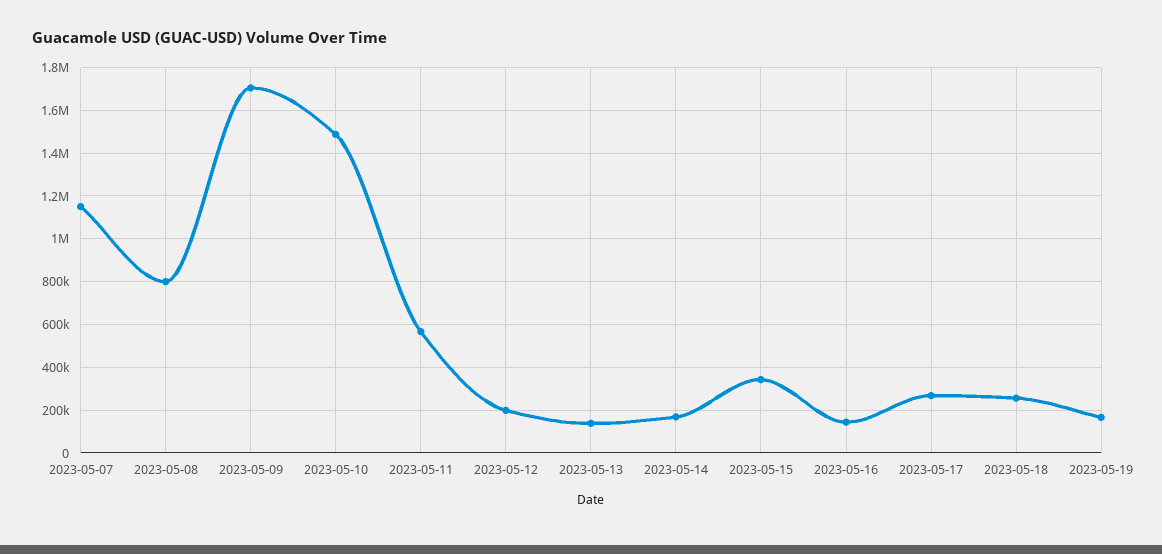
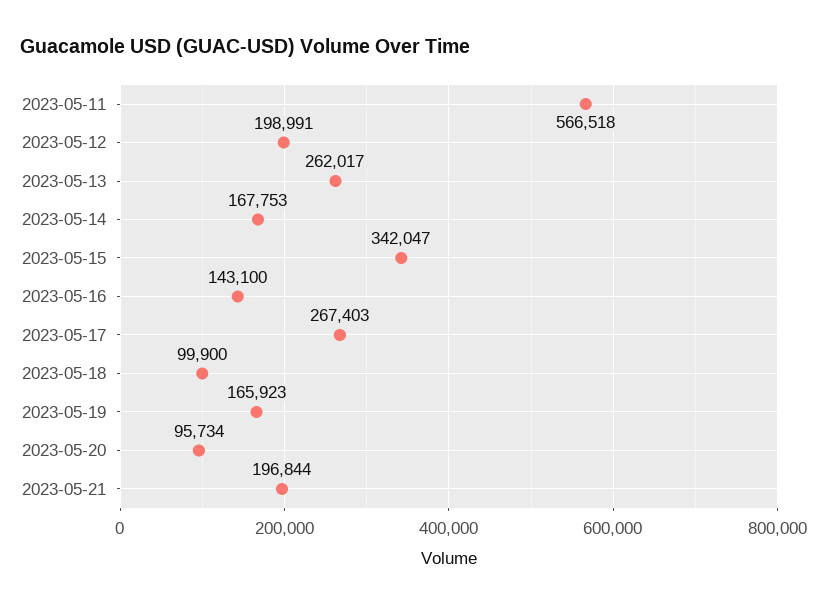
2023-05-07: 1150000 -> none
2023-05-08: 800000 -> none
2023-05-09: 1700000 -> none
2023-05-10: 1500000 -> none
2023-05-13: 150000 -> 262017
2023-05-18: 250000 -> 99900
2023-05-20: none -> 95734
2023-05-21: none -> 196844

